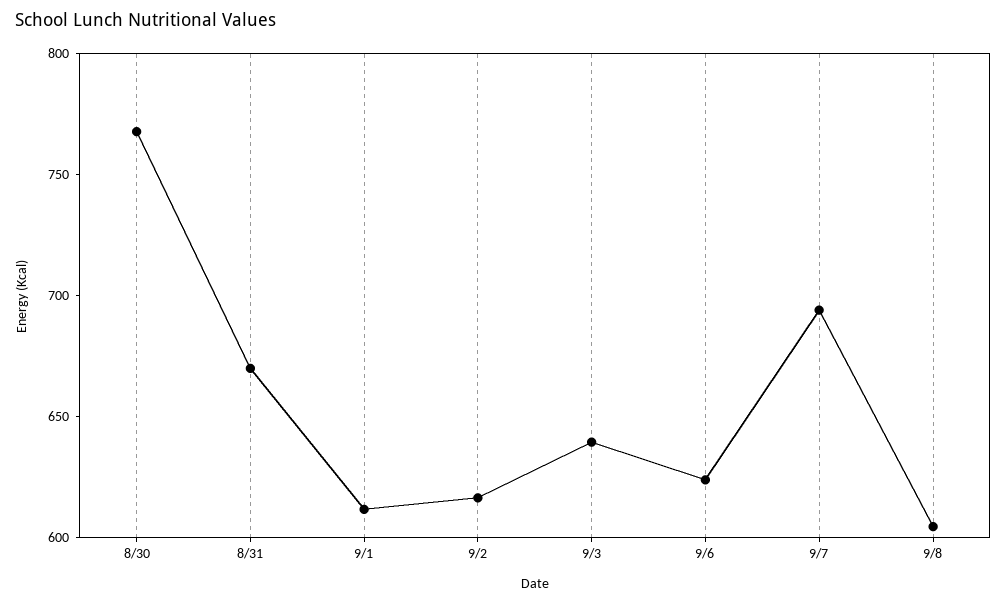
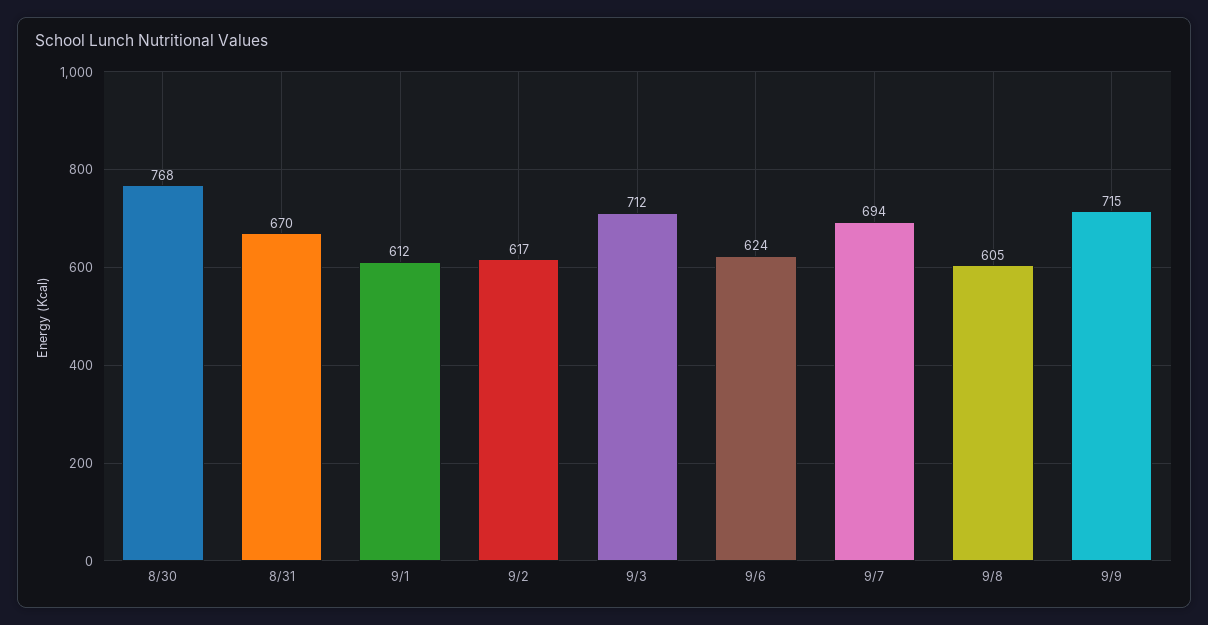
9/3: 640 -> 712
9/9: none -> 715

